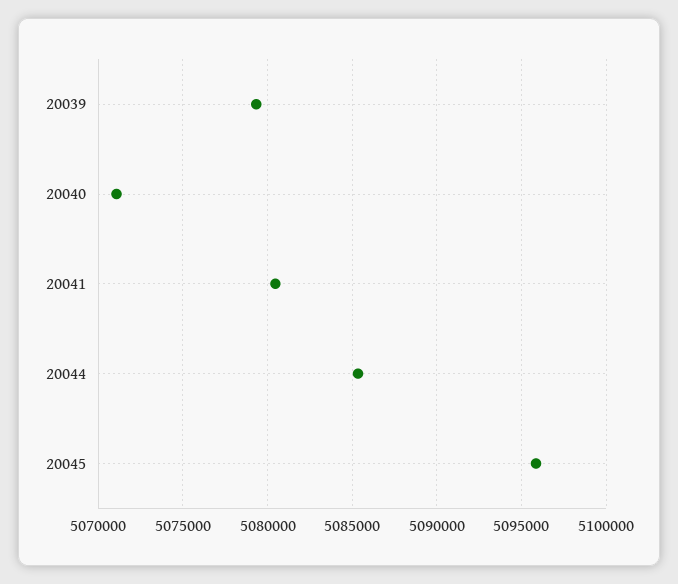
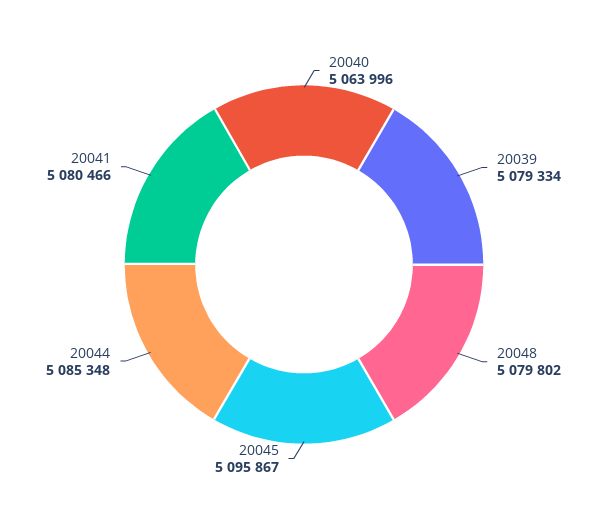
20040: 5071000 -> 5063996
20048: none -> 5079802

